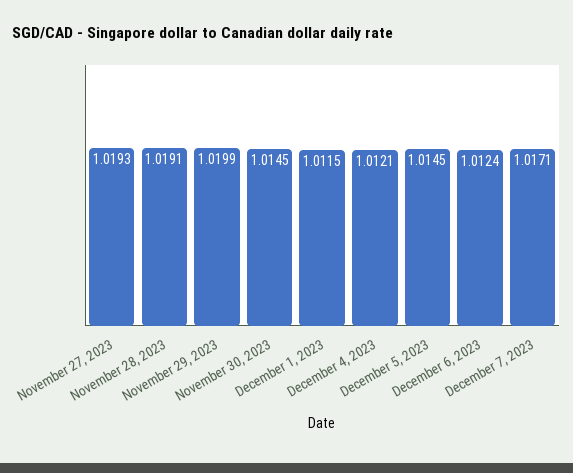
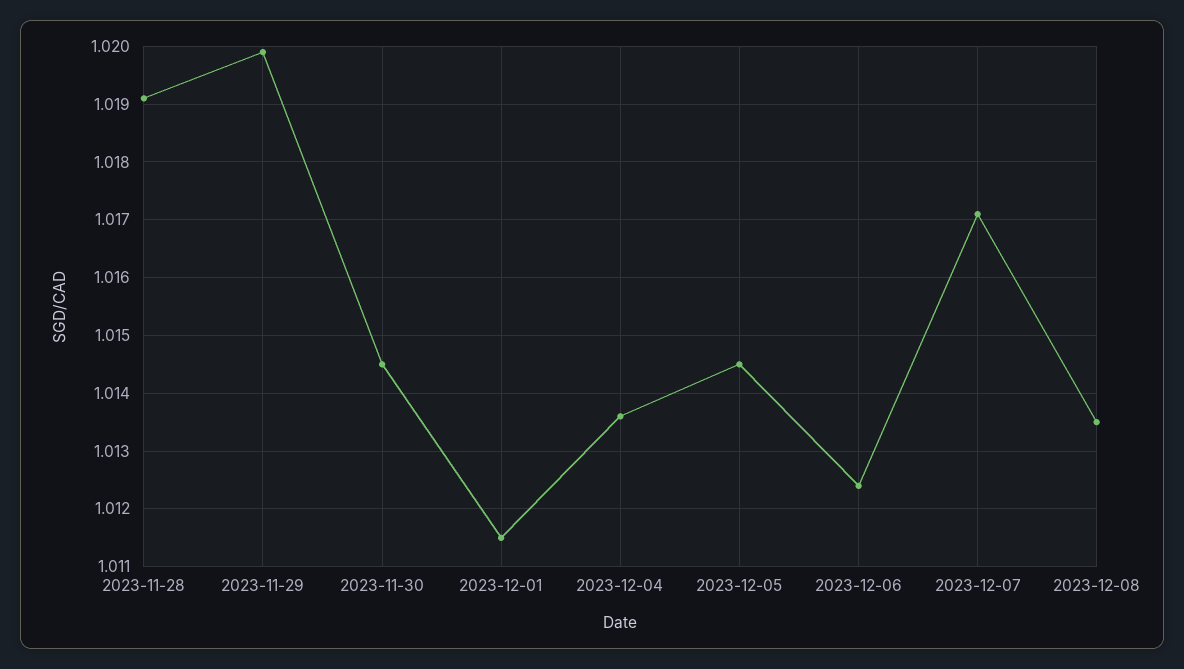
November 27, 2023: 1.0193 -> none
December 4, 2023: 1.0121 -> 1.0135
2023-12-08: none -> 1.0135

